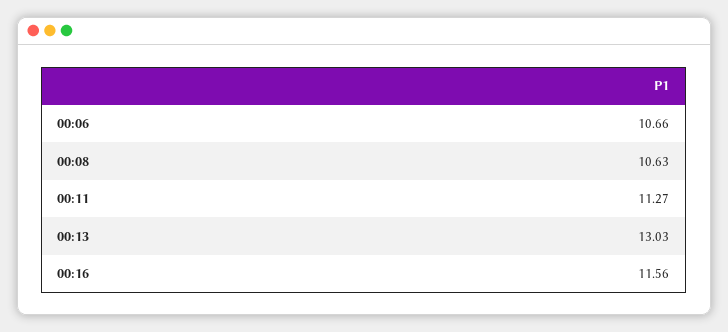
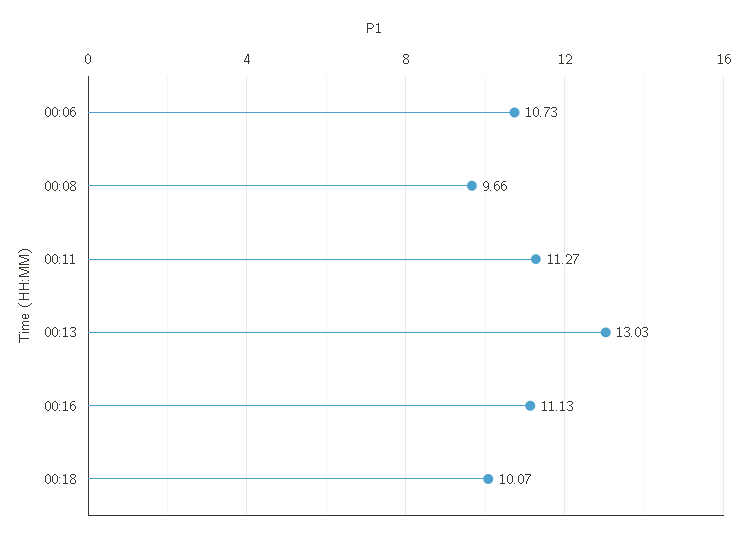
00:06: 10.66 -> 10.73
00:08: 10.63 -> 9.66
00:16: 11.56 -> 11.13
00:18: none -> 10.07

